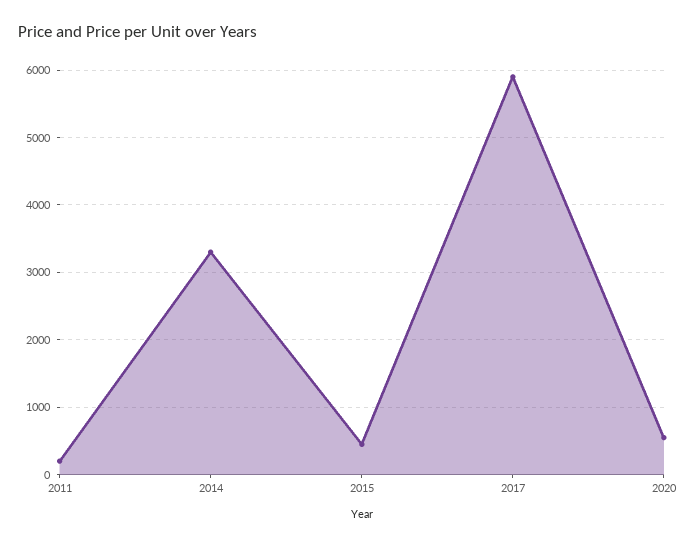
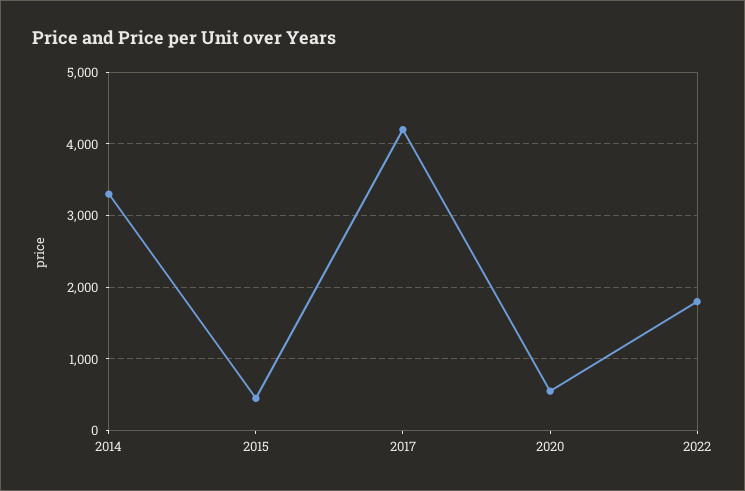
2011: 200 -> none
2017: 5900 -> 4200
2022: none -> 1800

